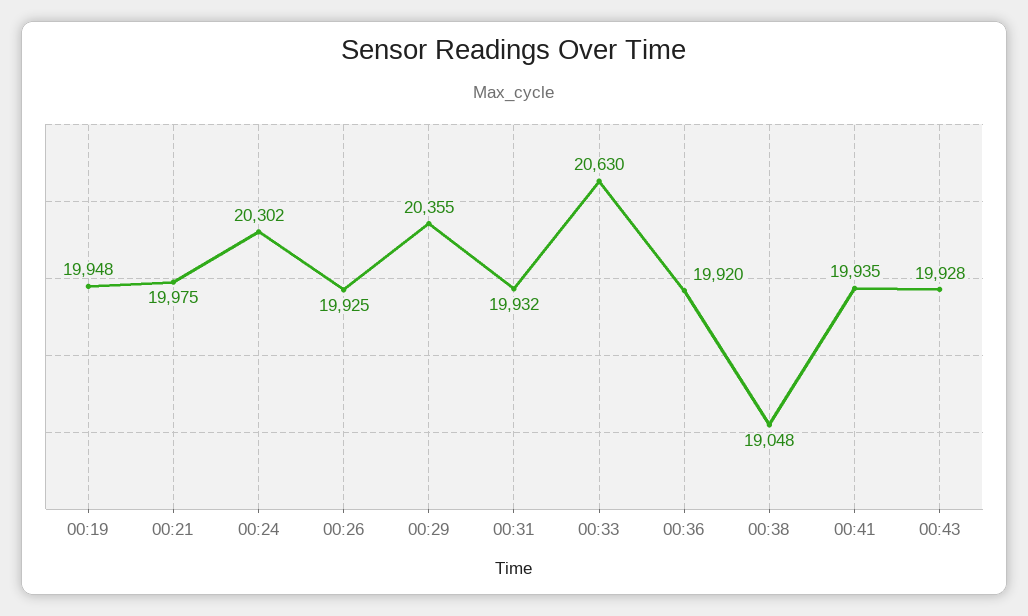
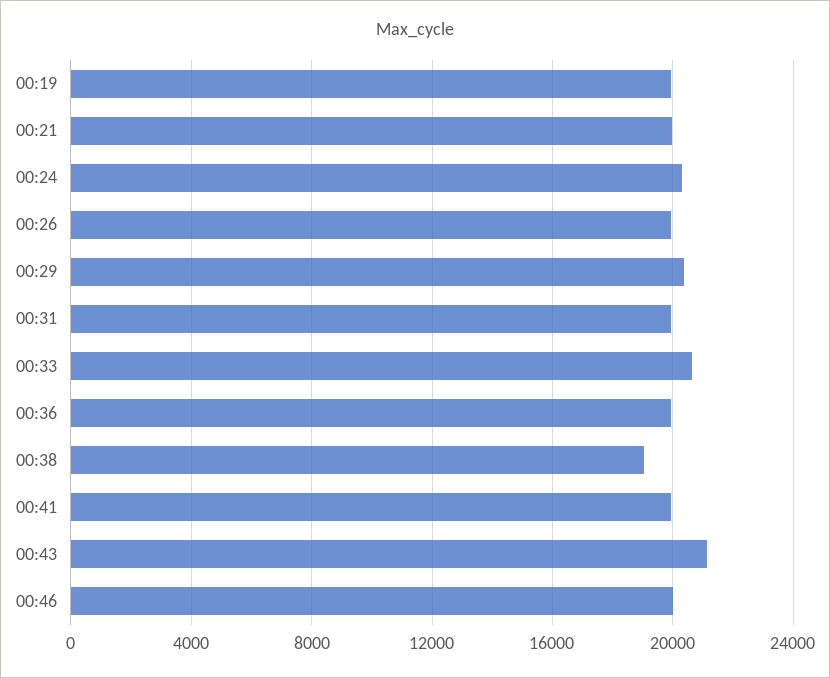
00:43: 19928 -> 21000
00:46: none -> 20000

